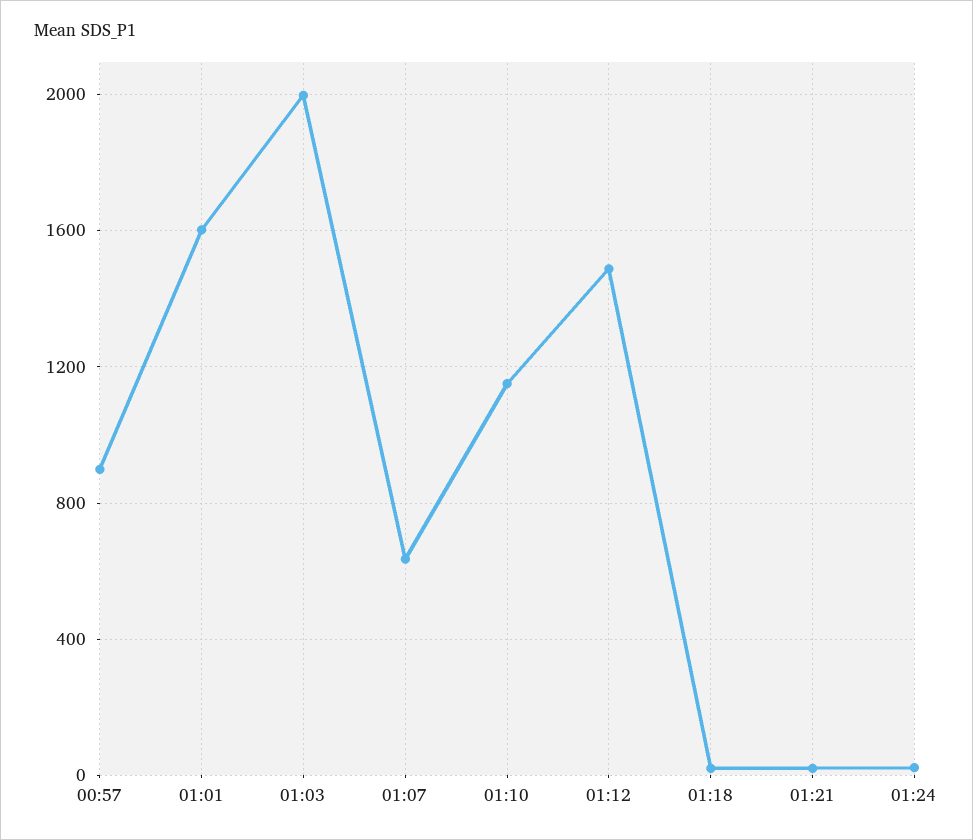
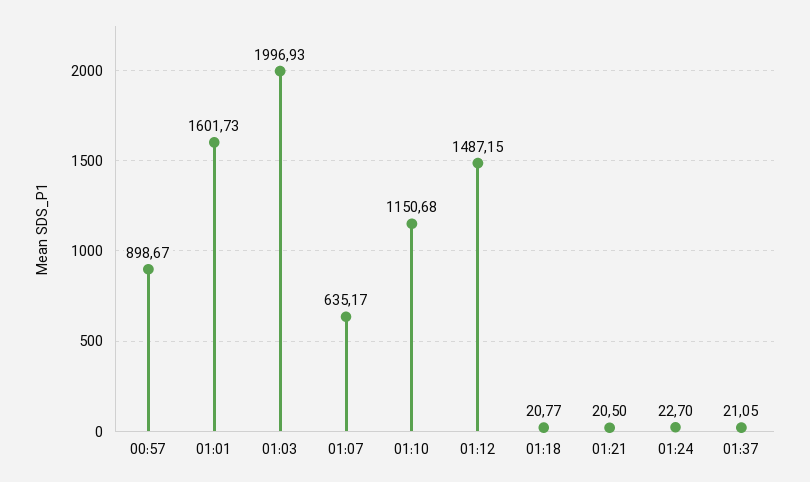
01:37: none -> 21.05

